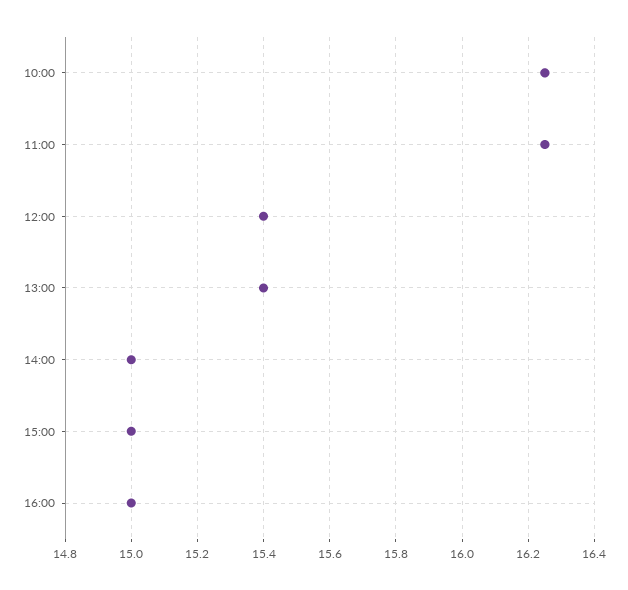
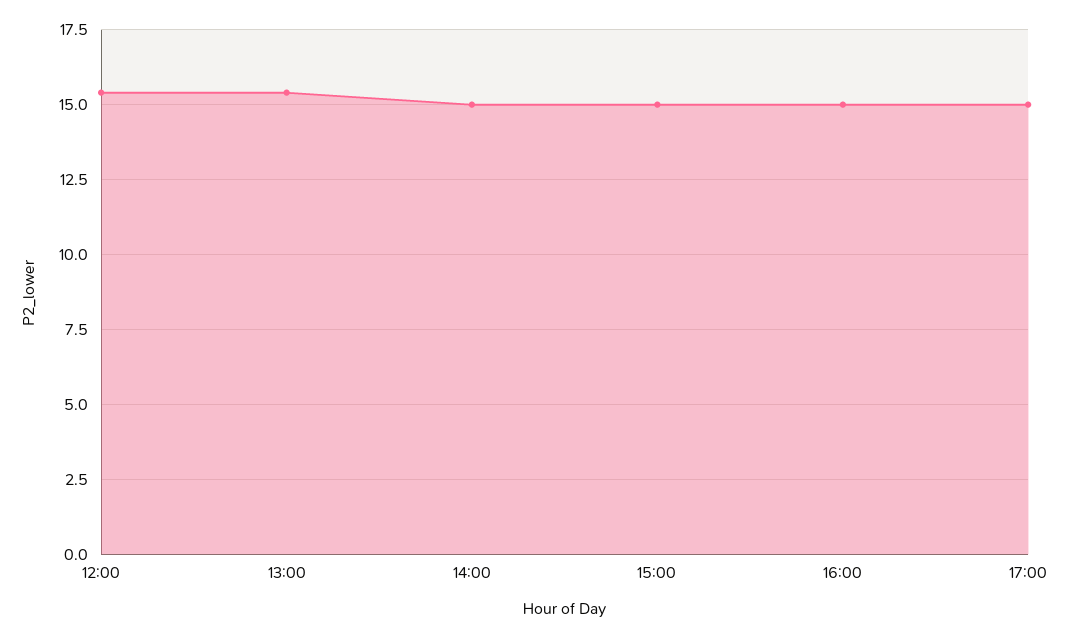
10:00: 16.25 -> none
11:00: 16.25 -> none
17:00: none -> 15

